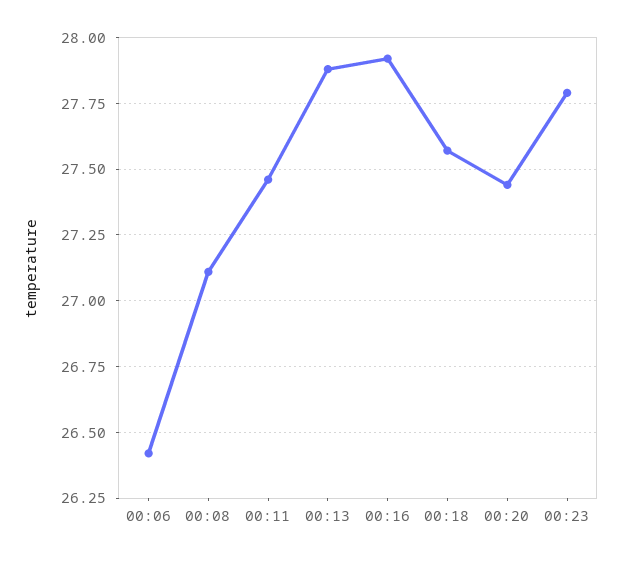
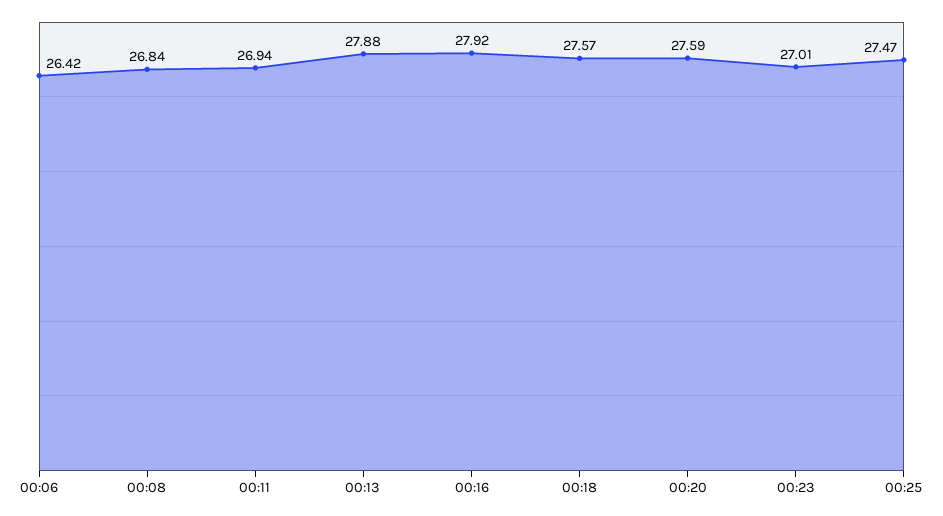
00:08: 27.1 -> 26.84
00:11: 27.45 -> 26.94
00:20: 27.45 -> 27.59
00:23: 27.8 -> 27.01
00:25: none -> 27.47

